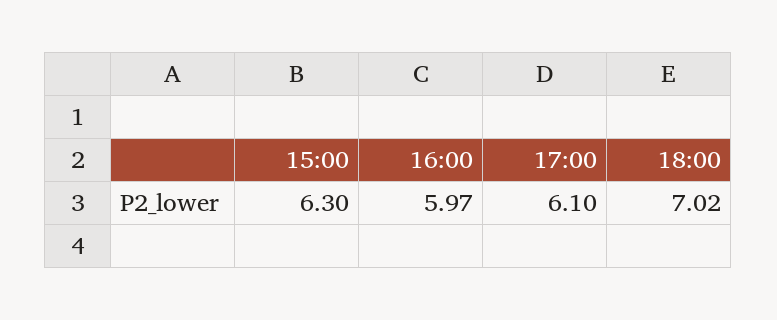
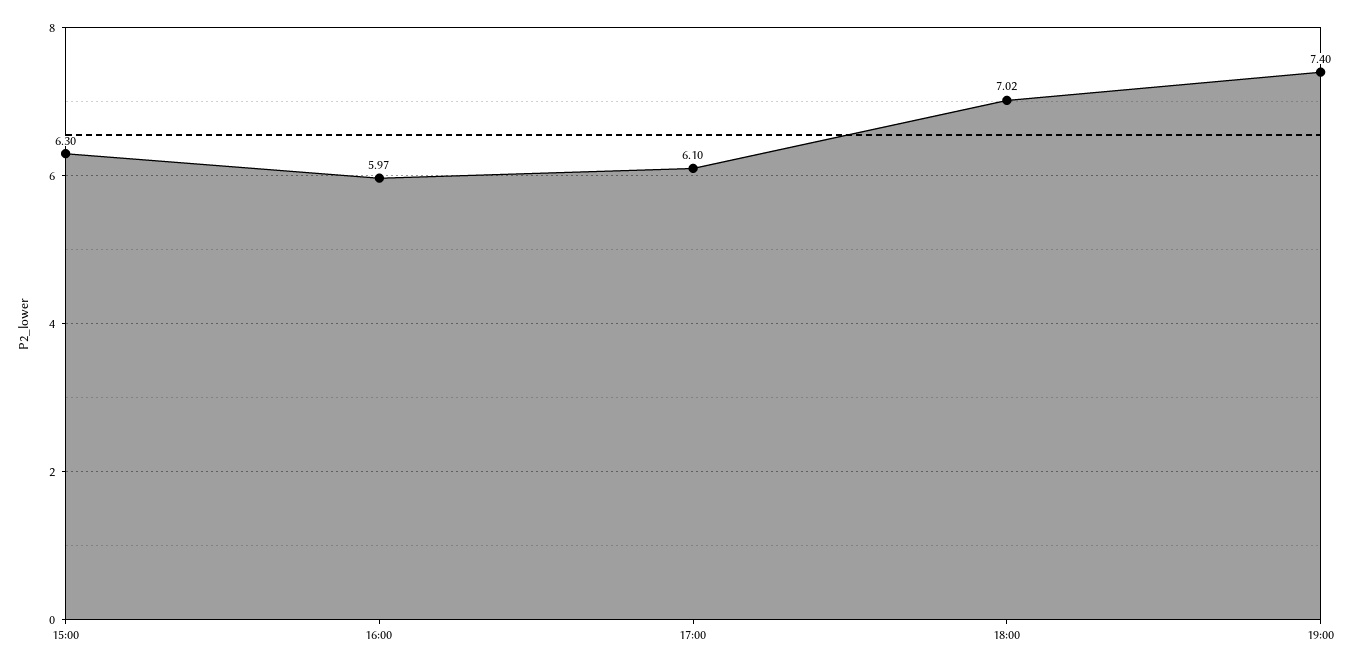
19:00: none -> 7.4

